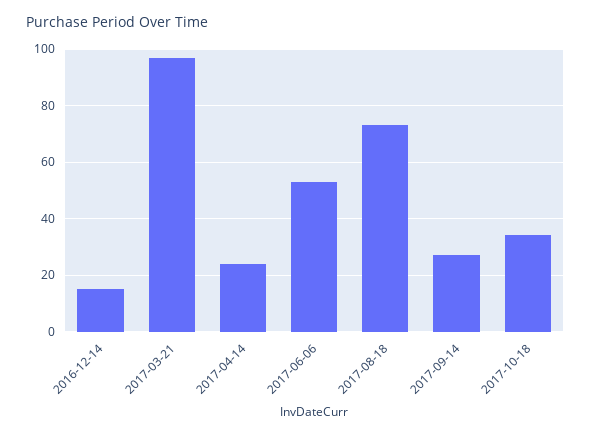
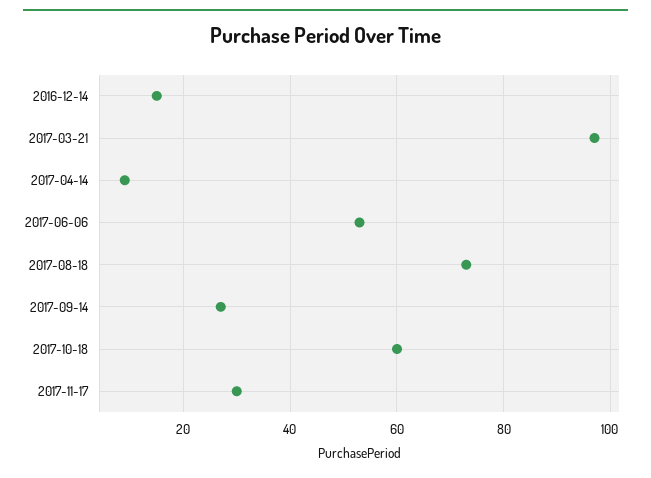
2017-04-14: 25 -> 10
2017-10-18: 35 -> 60
2017-11-17: none -> 30

